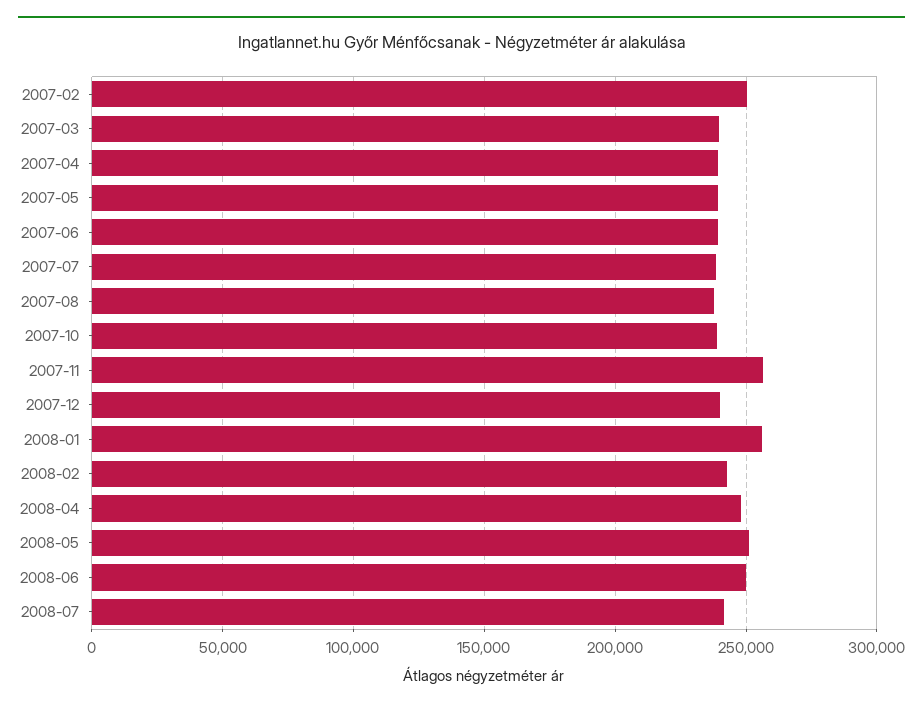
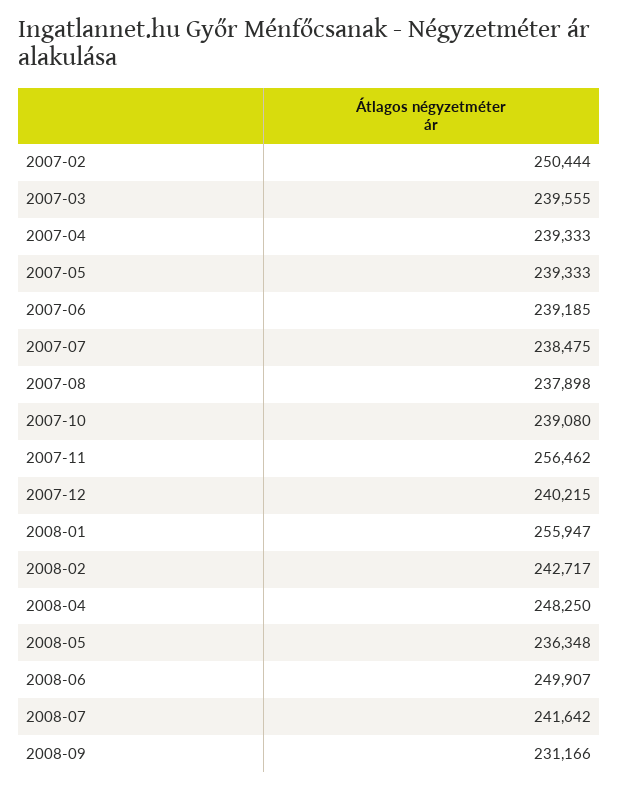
2008-05: 250000 -> 236348
2008-09: none -> 231166

